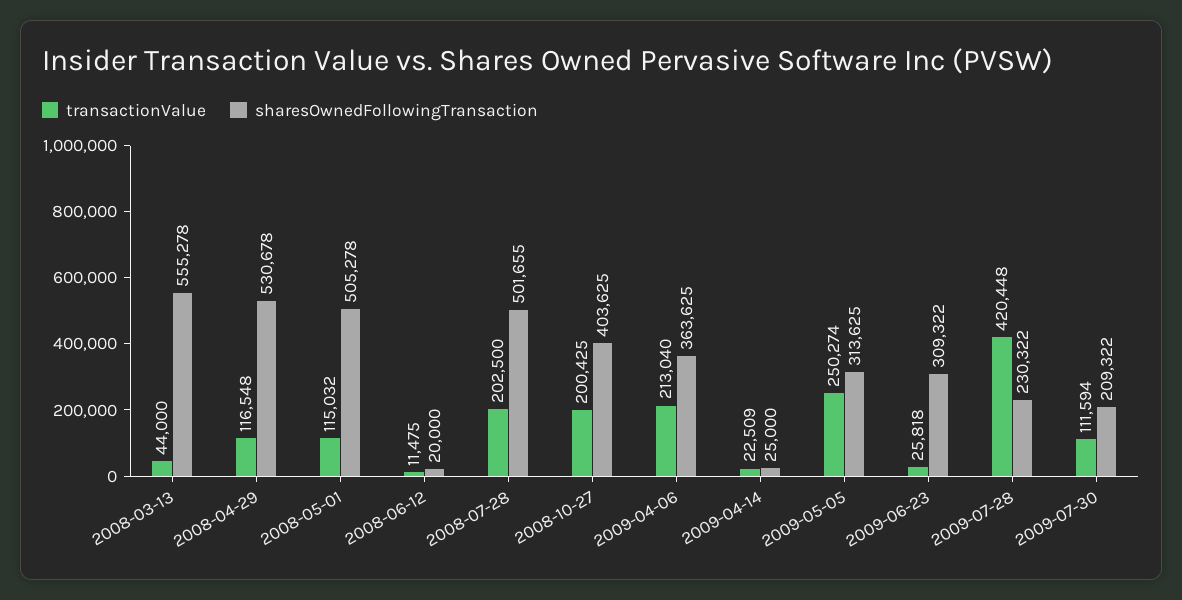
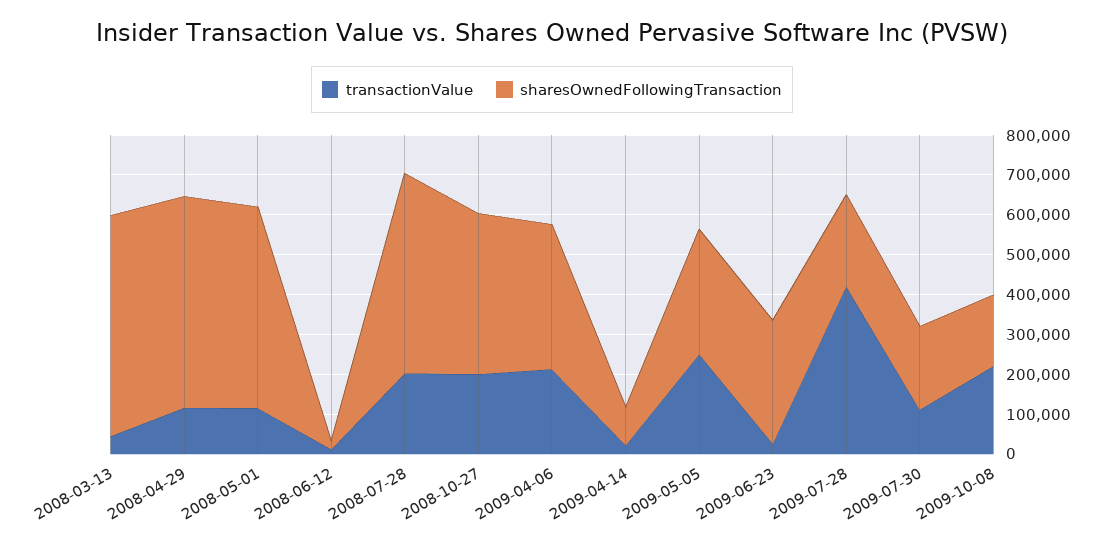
sharesOwnedFollowingTransaction, 2009-04-14: 25000 -> 100000
transactionValue, 2009-10-08: none -> 225000
sharesOwnedFollowingTransaction, 2009-10-08: none -> 175000

